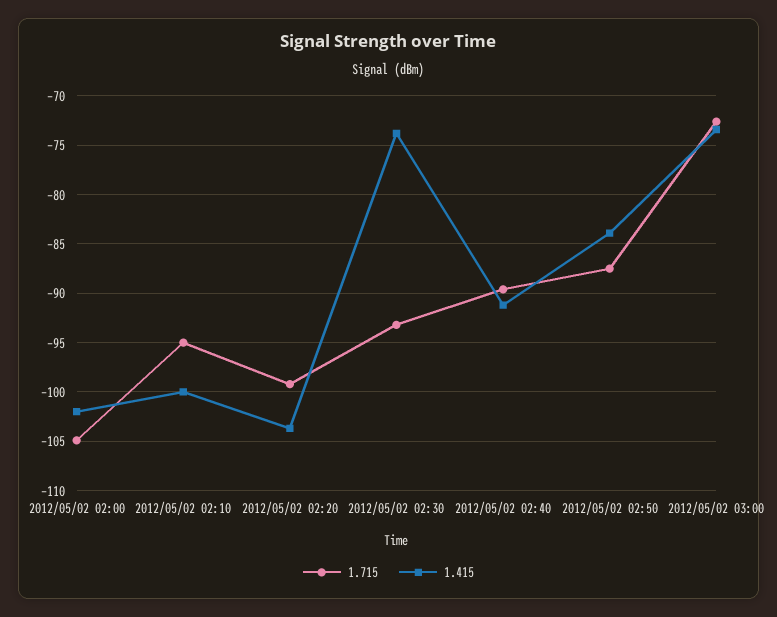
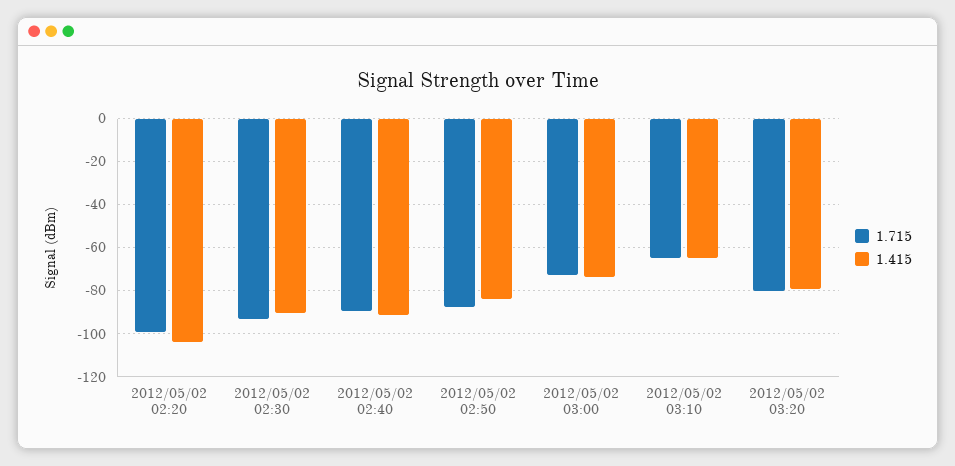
1.715, 2012/05/02 02:00: -105 -> none
1.415, 2012/05/02 02:00: -102 -> none
1.715, 2012/05/02 02:10: -95 -> none
1.415, 2012/05/02 02:10: -100 -> none
1.415, 2012/05/02 02:30: -74 -> -90
1.715, 2012/05/02 03:10: none -> -65
1.415, 2012/05/02 03:10: none -> -65
1.715, 2012/05/02 03:20: none -> -80
1.415, 2012/05/02 03:20: none -> -80

